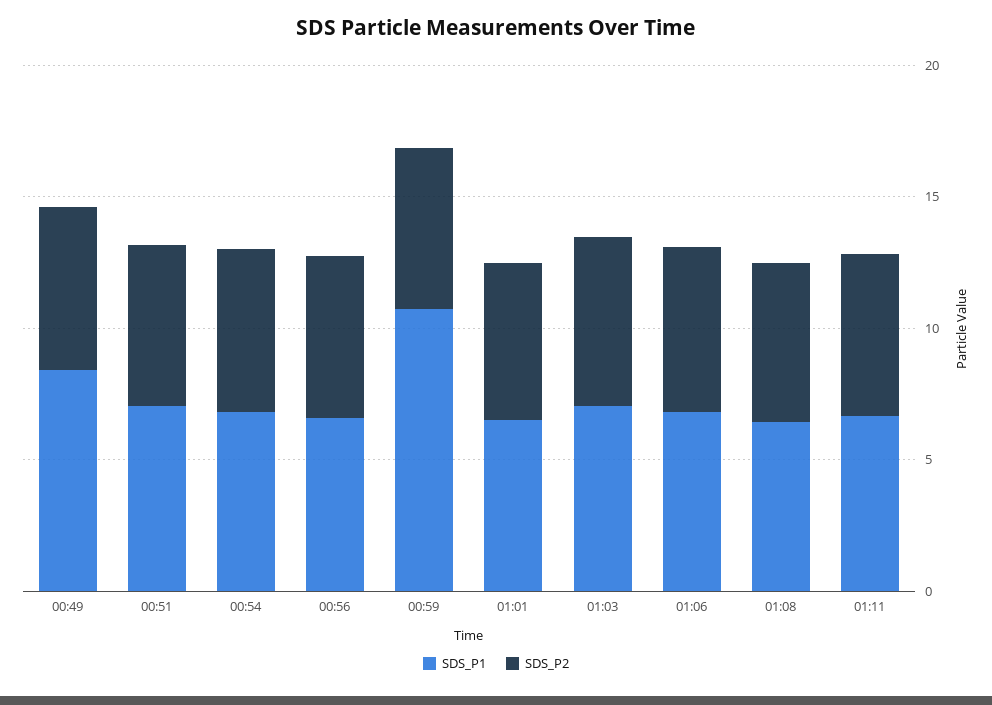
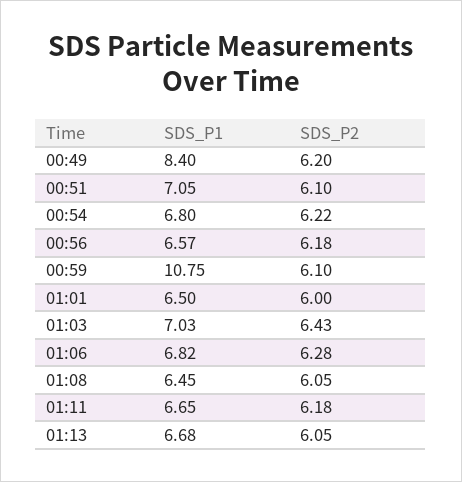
SDS_P1, 01:13: none -> 6.68
SDS_P2, 01:13: none -> 6.05

